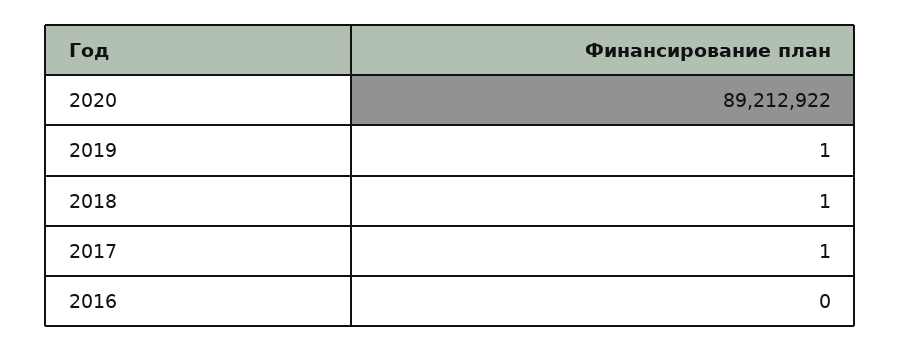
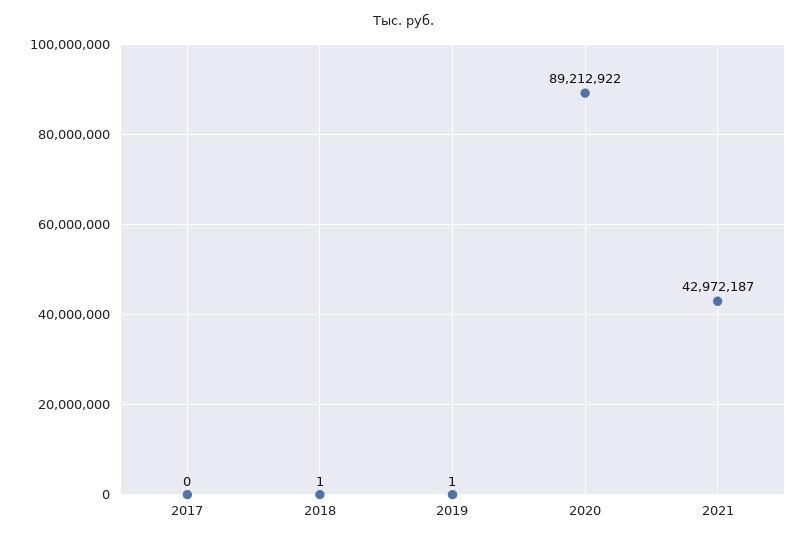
2017: 1 -> 0
2016: 0 -> none
2021: none -> 42972187

